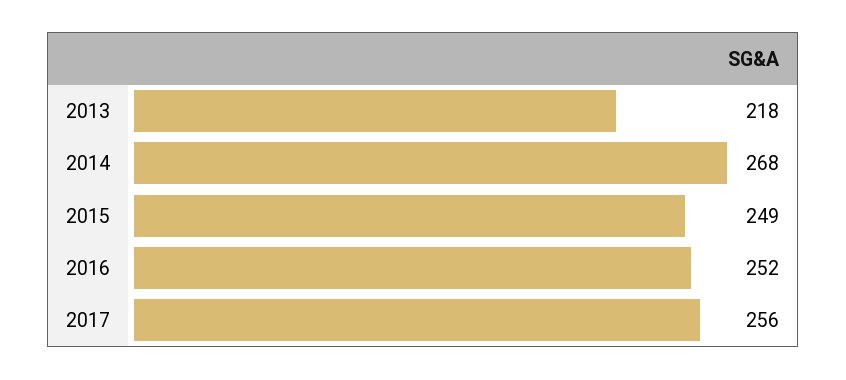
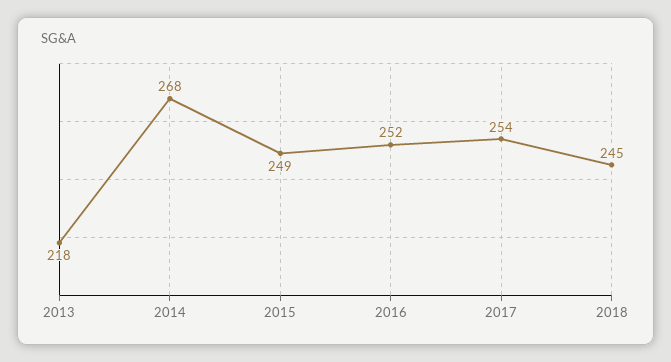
2017: 256 -> 254
2018: none -> 245

